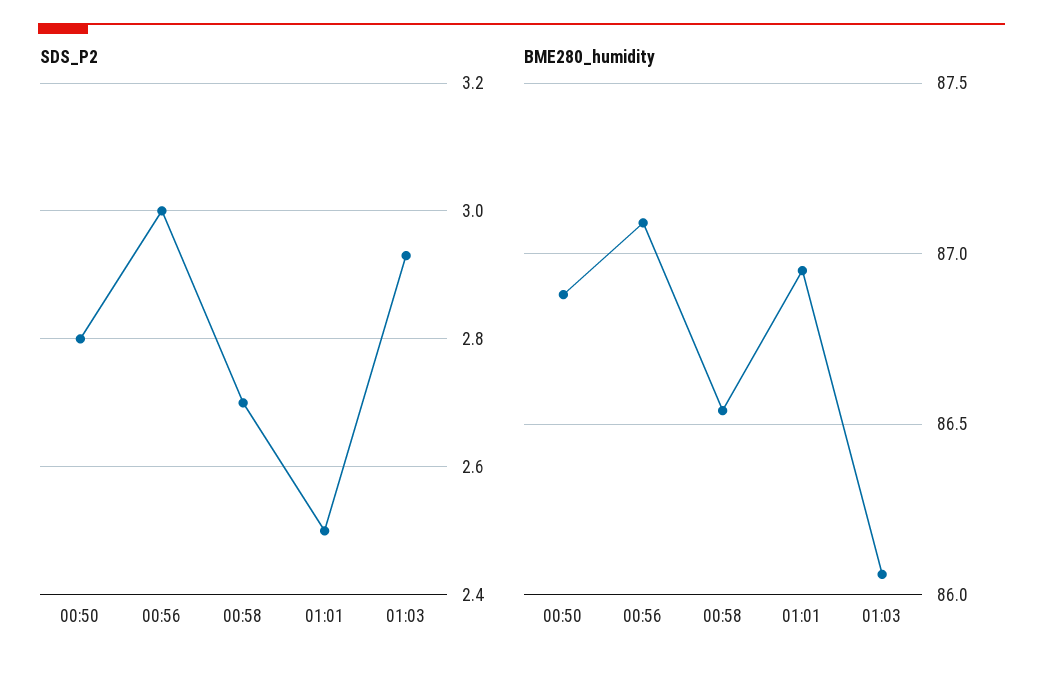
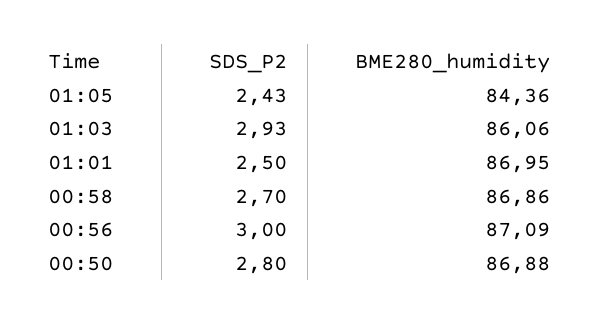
BME280_humidity, 00:58: 86.55 -> 86.86
SDS_P2, 01:05: none -> 2.43
BME280_humidity, 01:05: none -> 84.36

